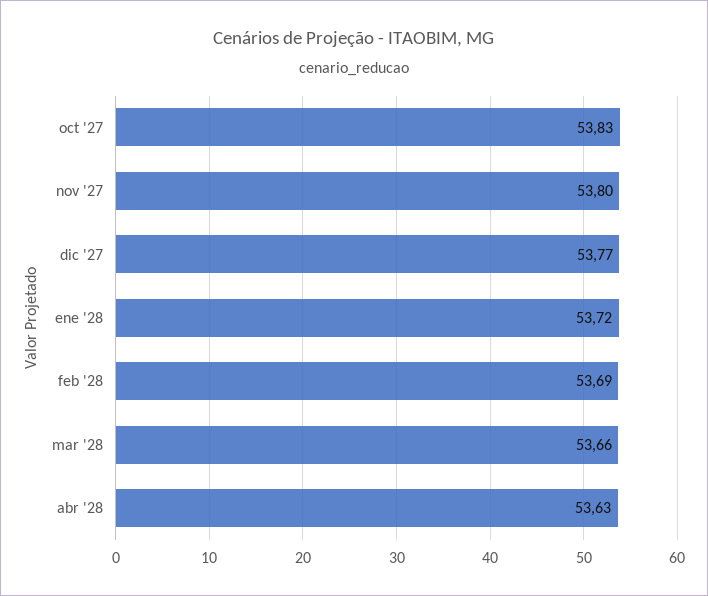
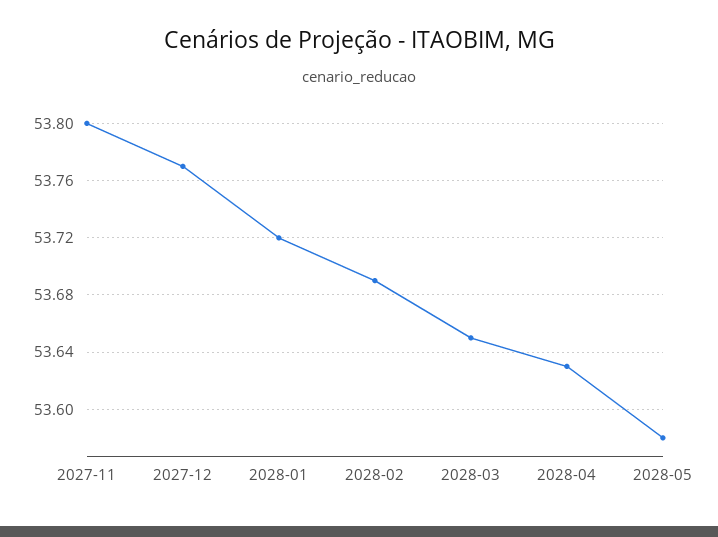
oct '27: 53.83 -> none
mar '28: 53.66 -> 53.65
2028-05: none -> 53.58

